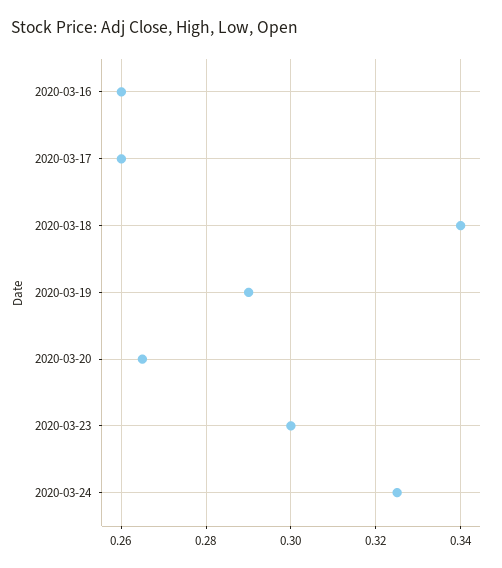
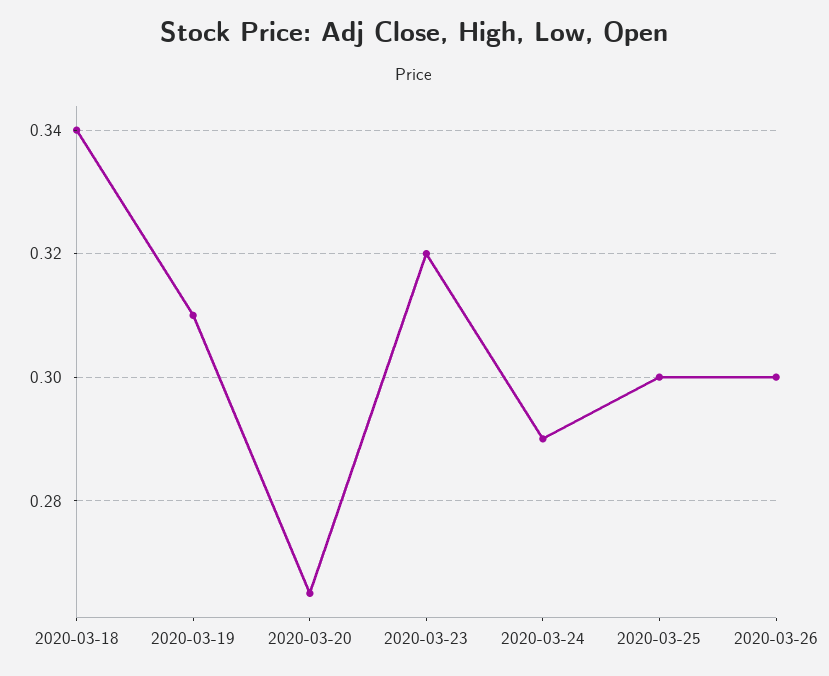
2020-03-16: 0.26 -> none
2020-03-17: 0.26 -> none
2020-03-19: 0.29 -> 0.31
2020-03-23: 0.3 -> 0.32
2020-03-24: 0.325 -> 0.29
2020-03-25: none -> 0.3
2020-03-26: none -> 0.3

